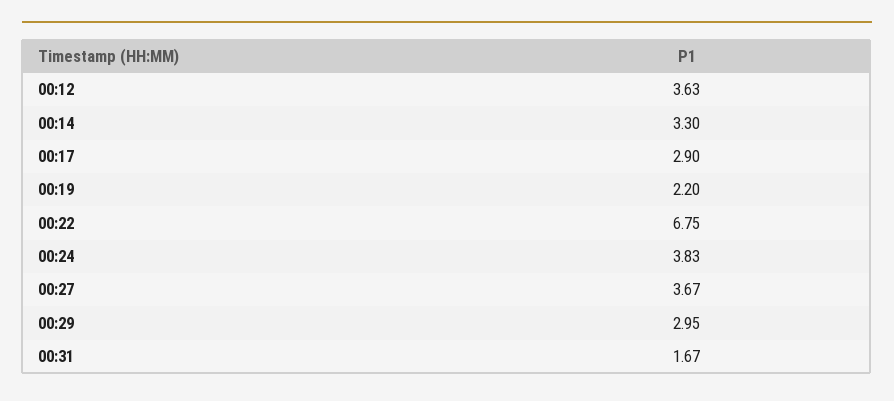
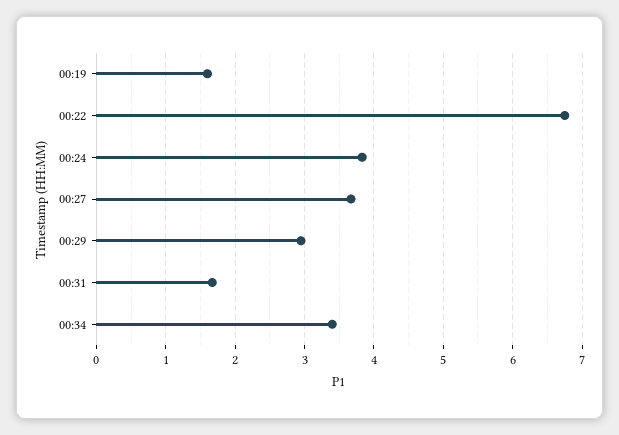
00:12: 3.63 -> none
00:14: 3.3 -> none
00:17: 2.9 -> none
00:19: 2.2 -> 1.6
00:34: none -> 3.4

